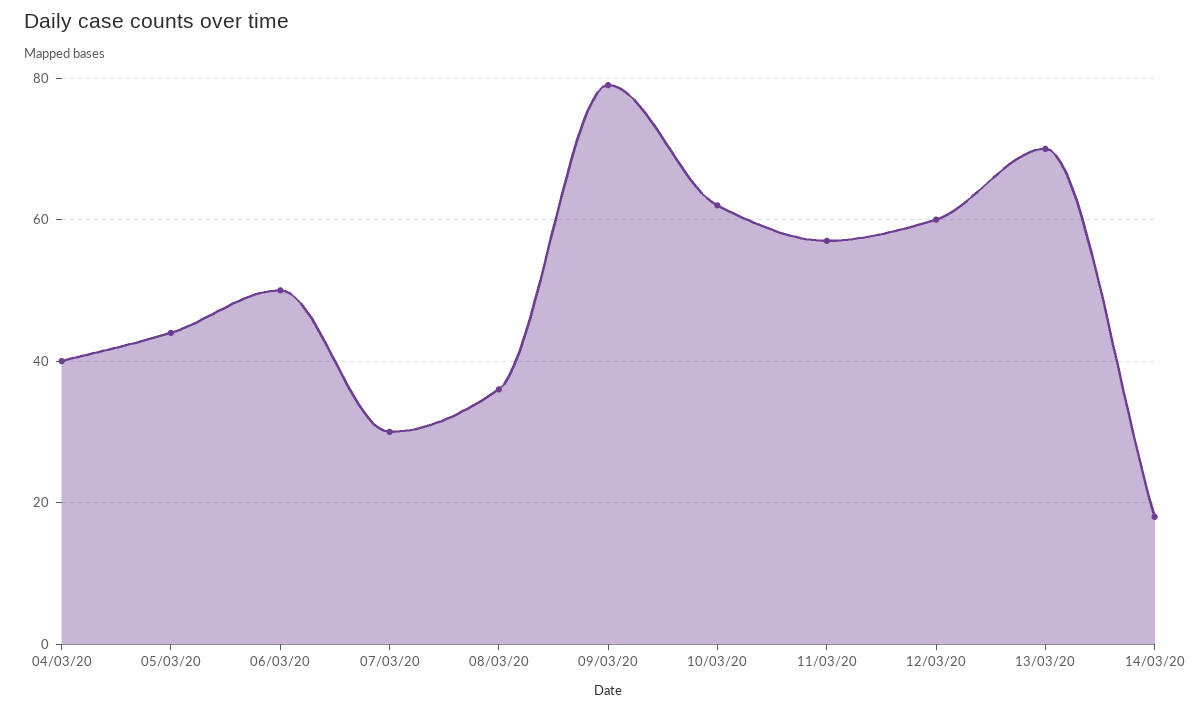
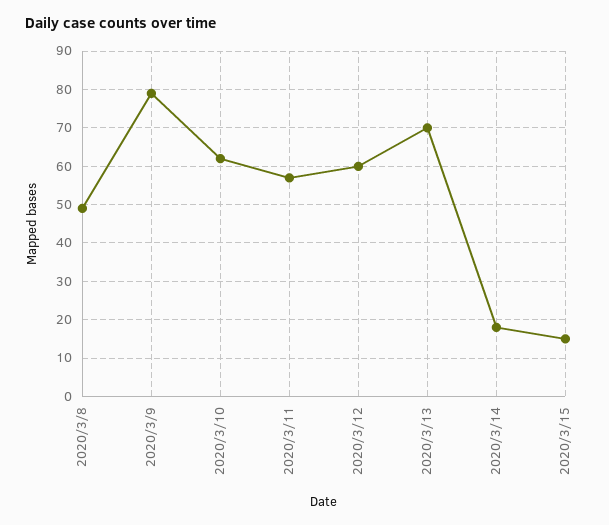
04/03/20: 40 -> none
05/03/20: 45 -> none
06/03/20: 50 -> none
07/03/20: 30 -> none
08/03/20: 35 -> 50
2020/3/15: none -> 15

